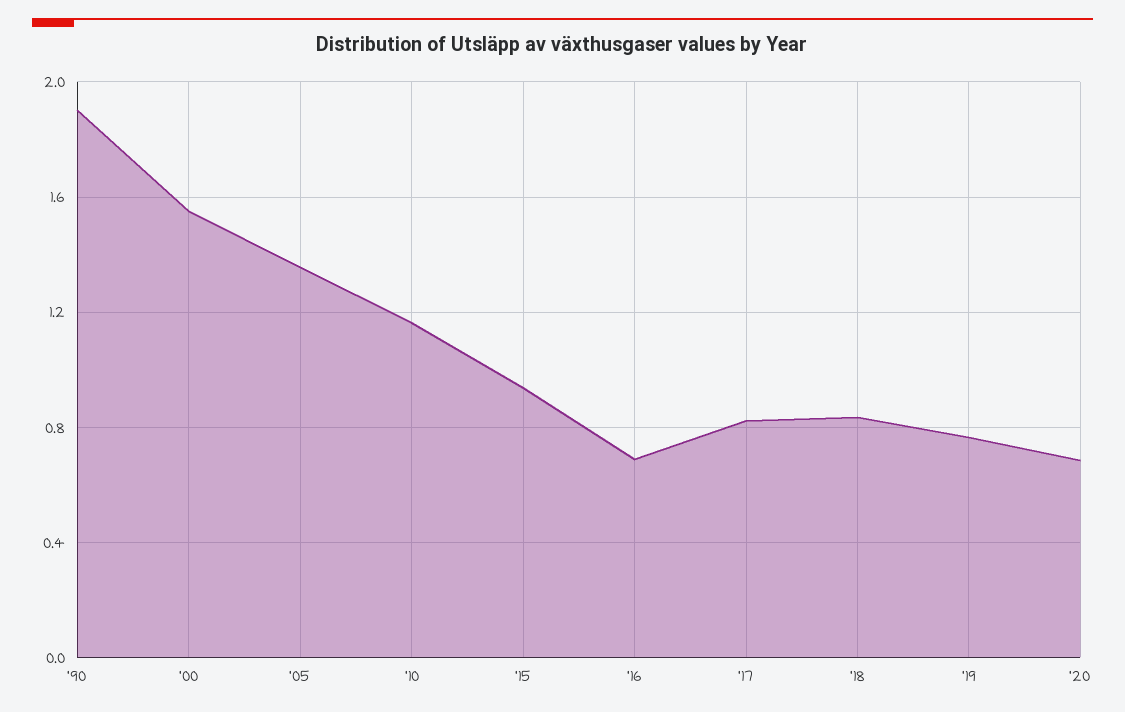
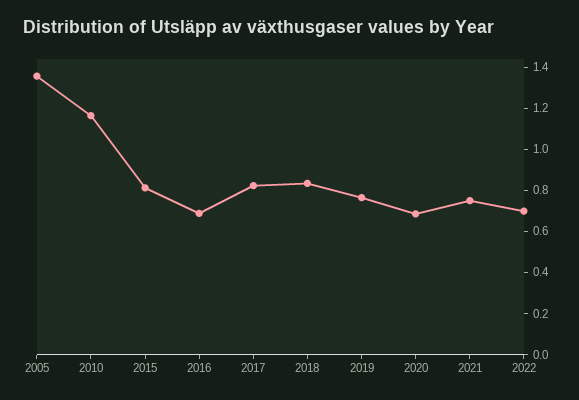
'90: 1.9 -> none
'00: 1.55 -> none
'15: 0.95 -> 0.8
2021: none -> 0.75
2022: none -> 0.7

